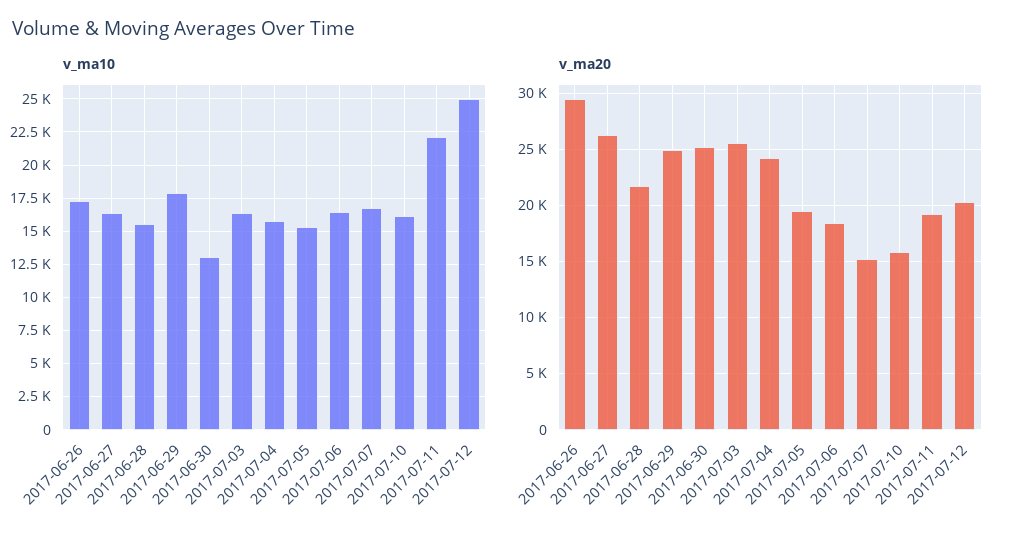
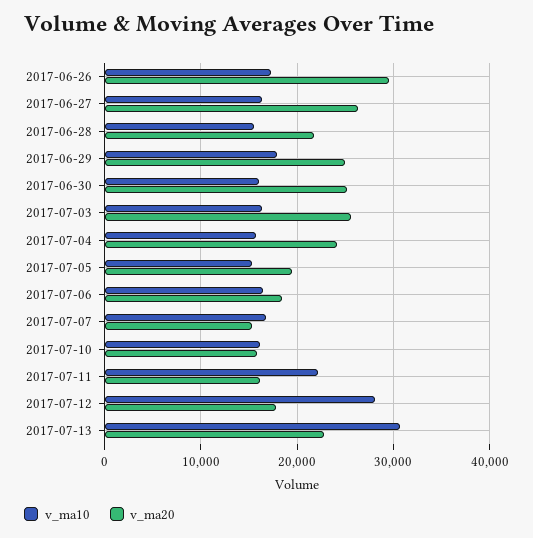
v_ma10, 2017-06-30: 13000 -> 16000
v_ma10, 2017-07-12: 25000 -> 28000
v_ma20, 2017-07-11: 19000 -> 16000
v_ma20, 2017-07-12: 20000 -> 18000
v_ma10, 2017-07-13: none -> 31000
v_ma20, 2017-07-13: none -> 23000

